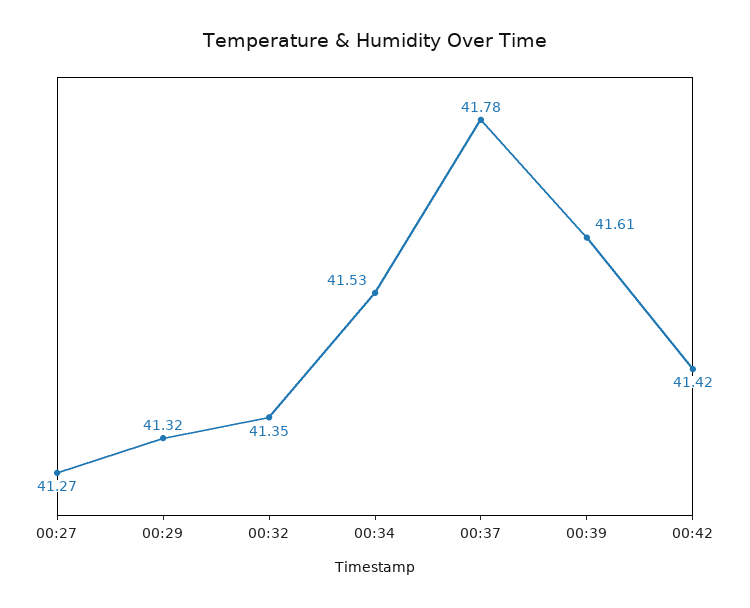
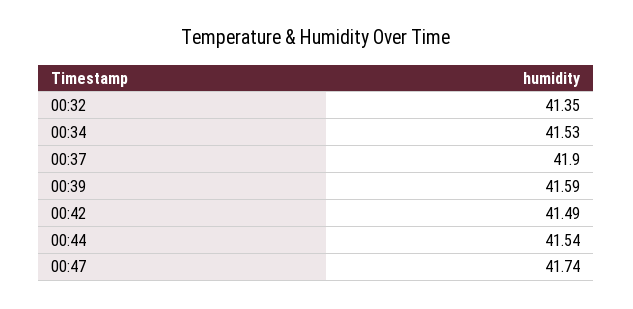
00:27: 41.27 -> none
00:29: 41.32 -> none
00:37: 41.78 -> 41.9
00:39: 41.61 -> 41.59
00:42: 41.42 -> 41.49
00:44: none -> 41.54
00:47: none -> 41.74

